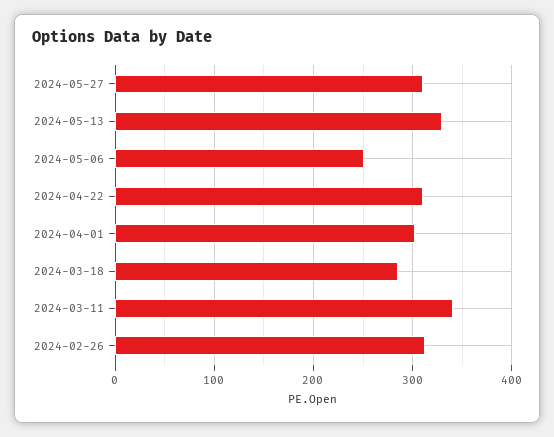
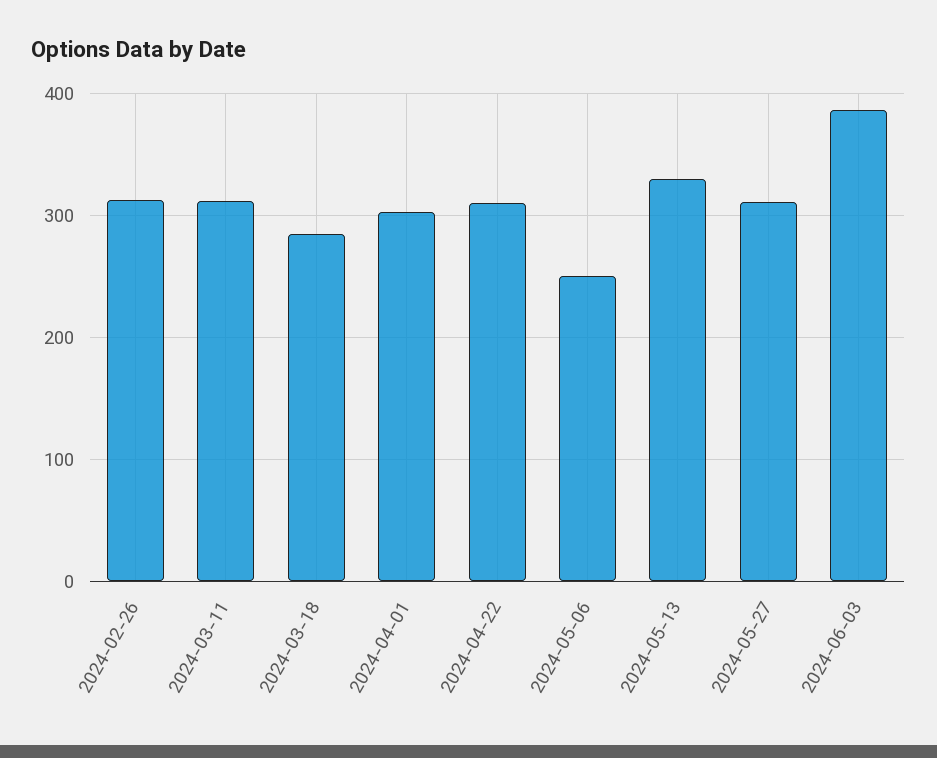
2024-03-11: 340 -> 310
2024-06-03: none -> 390

